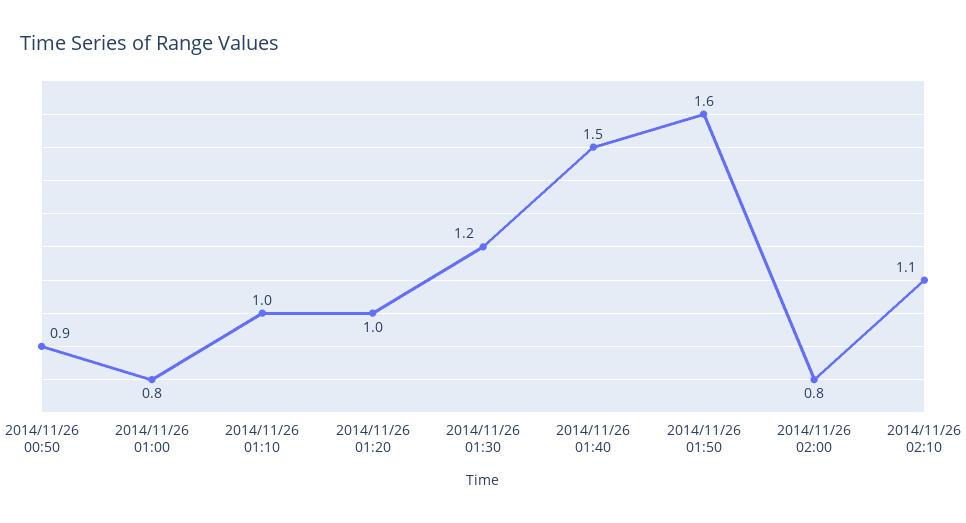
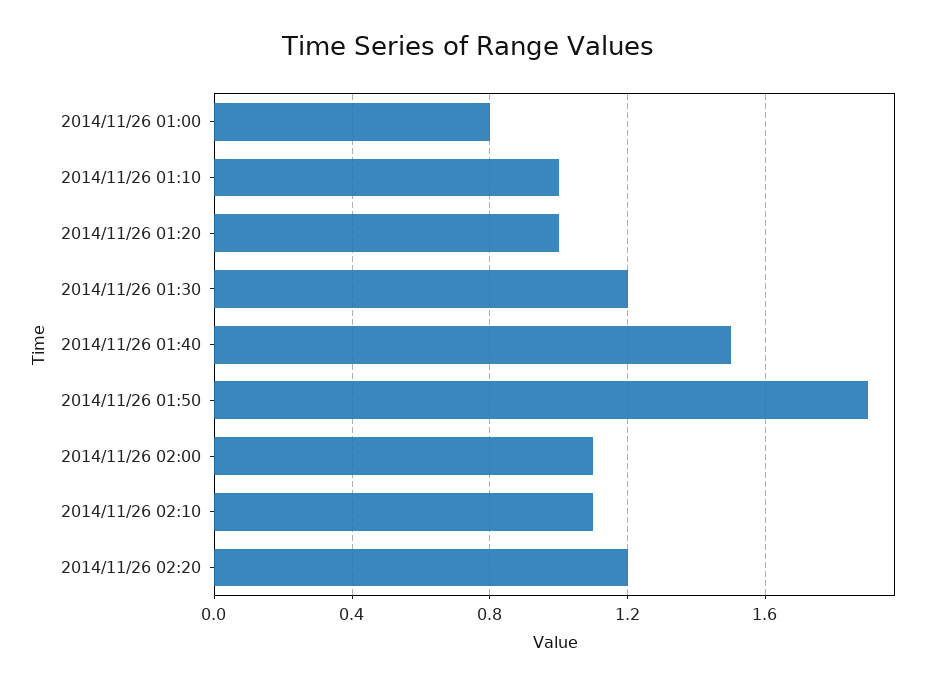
2014/11/26 00:50: 0.9 -> none
2014/11/26 01:50: 1.6 -> 1.9
2014/11/26 02:00: 0.8 -> 1.1
2014/11/26 02:20: none -> 1.2

